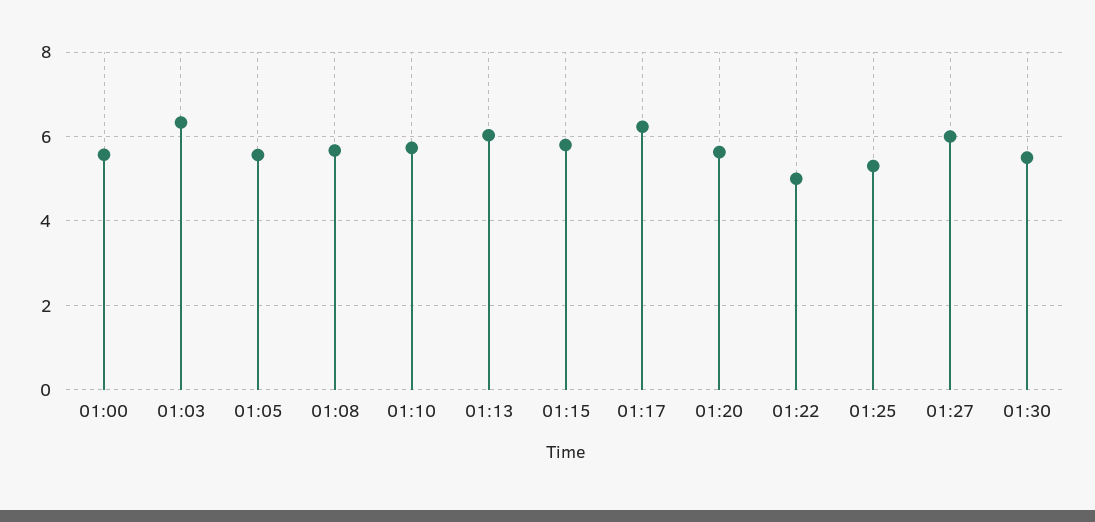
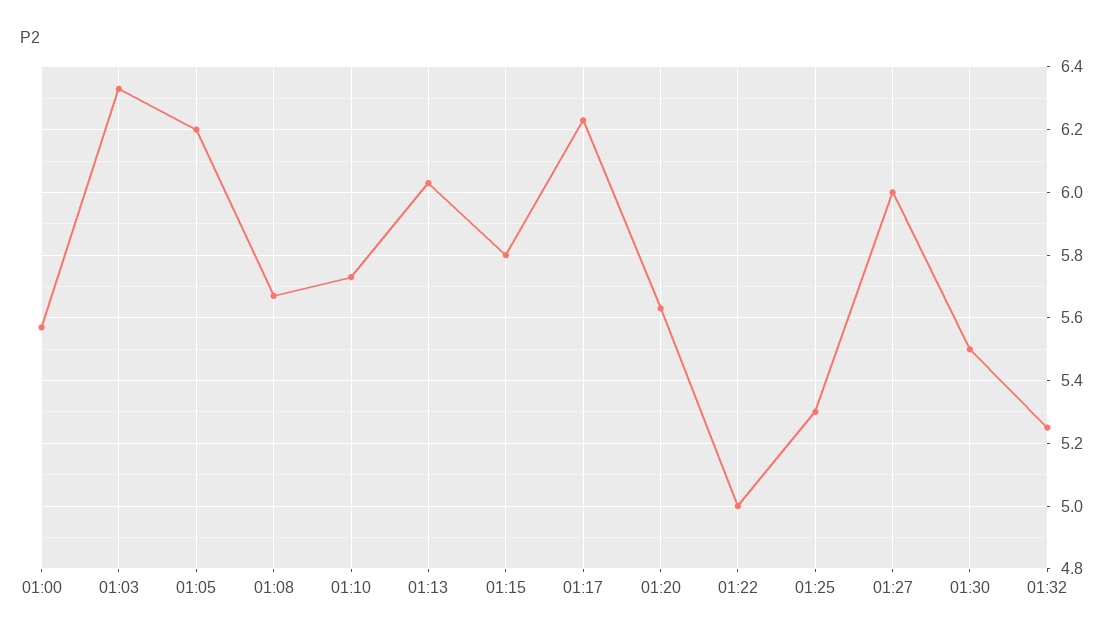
01:05: 5.6 -> 6.2
01:32: none -> 5.25

